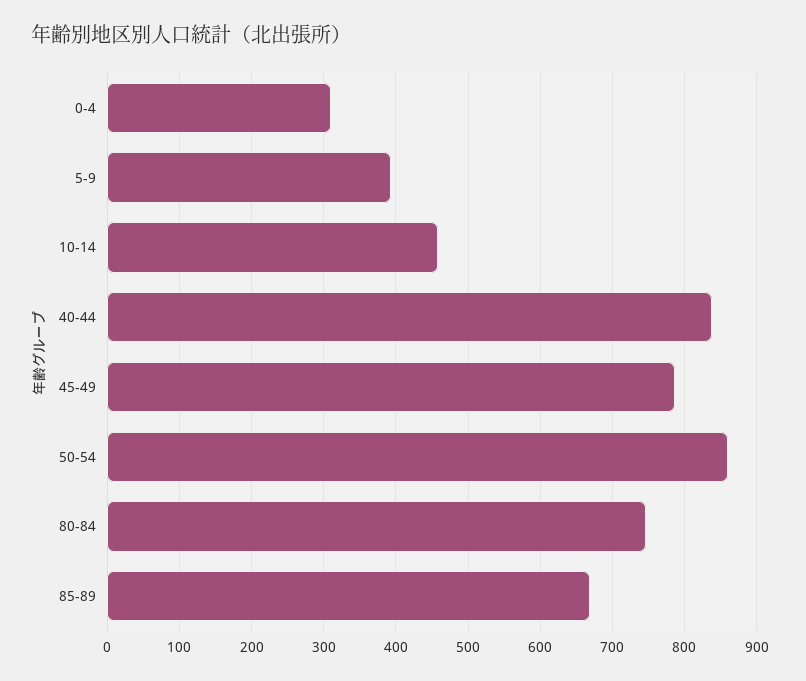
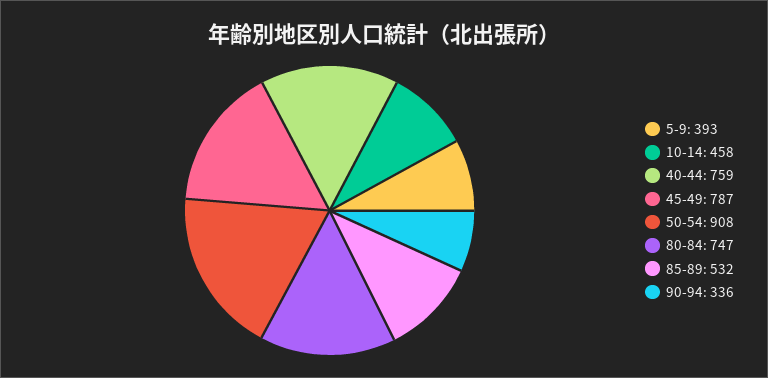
0-4: 310 -> none
40-44: 840 -> 759
50-54: 860 -> 908
85-89: 670 -> 532
90-94: none -> 336

